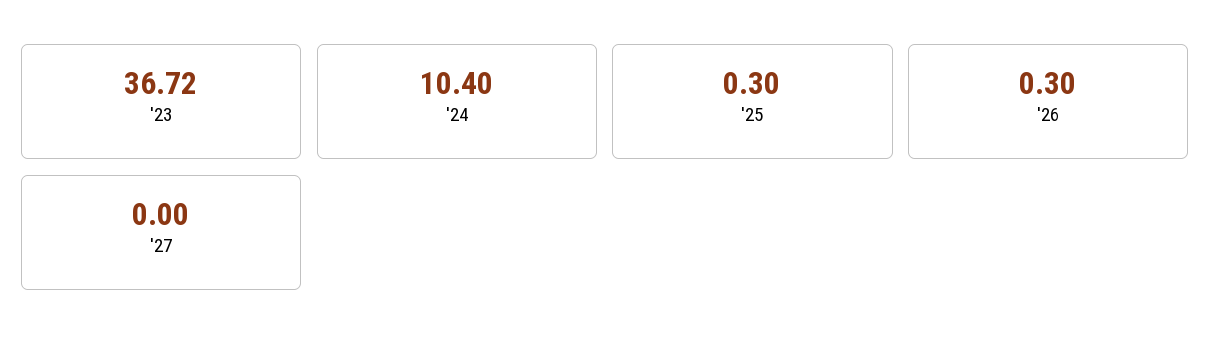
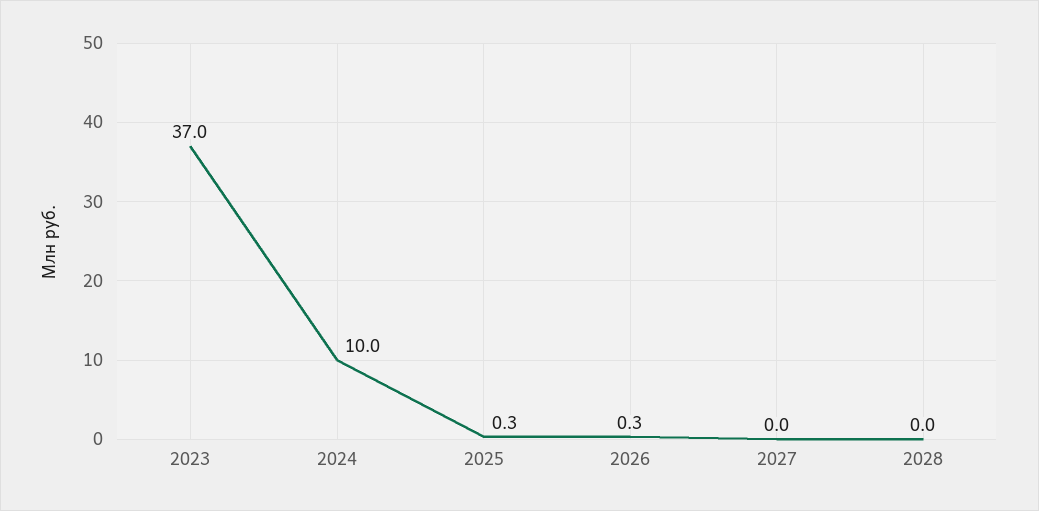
'23: 36.72 -> 37
'24: 10.4 -> 10
2028: none -> 0

